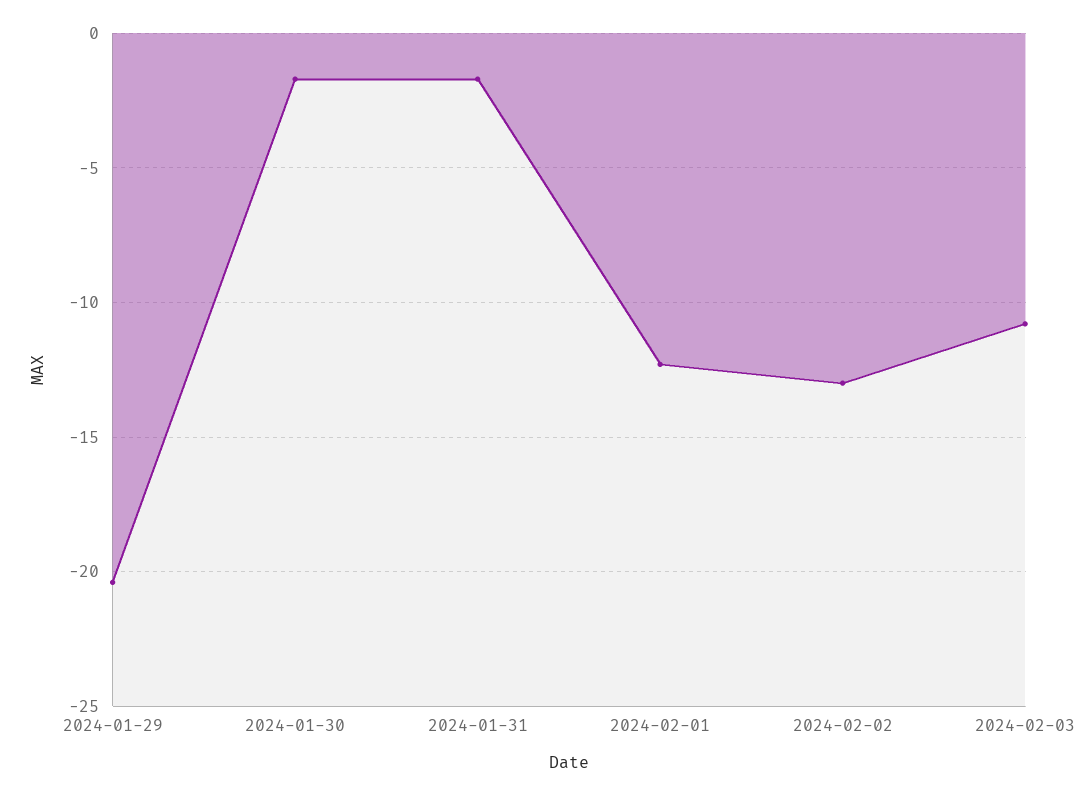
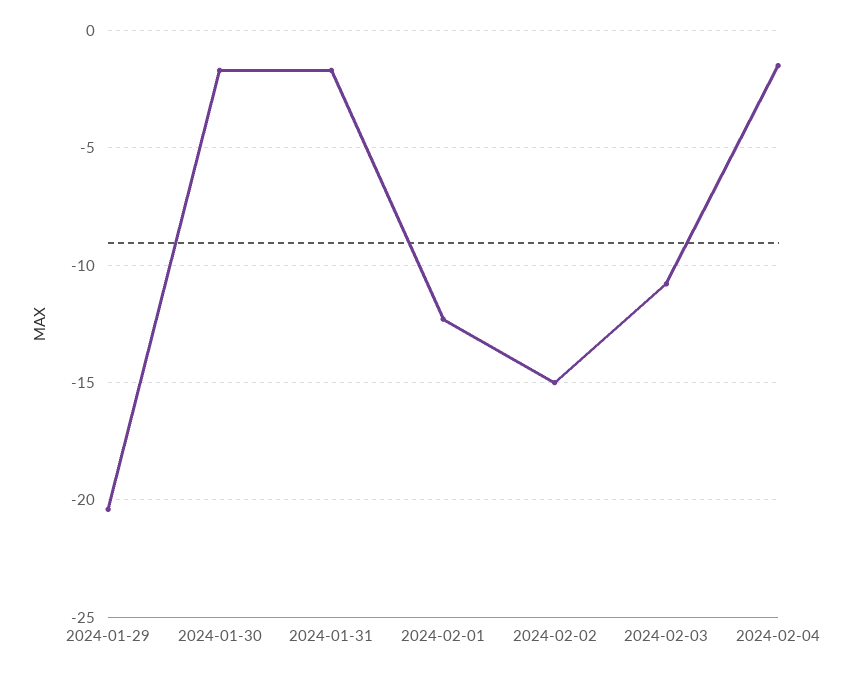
2024-02-02: -13 -> -15
2024-02-04: none -> -1.5

